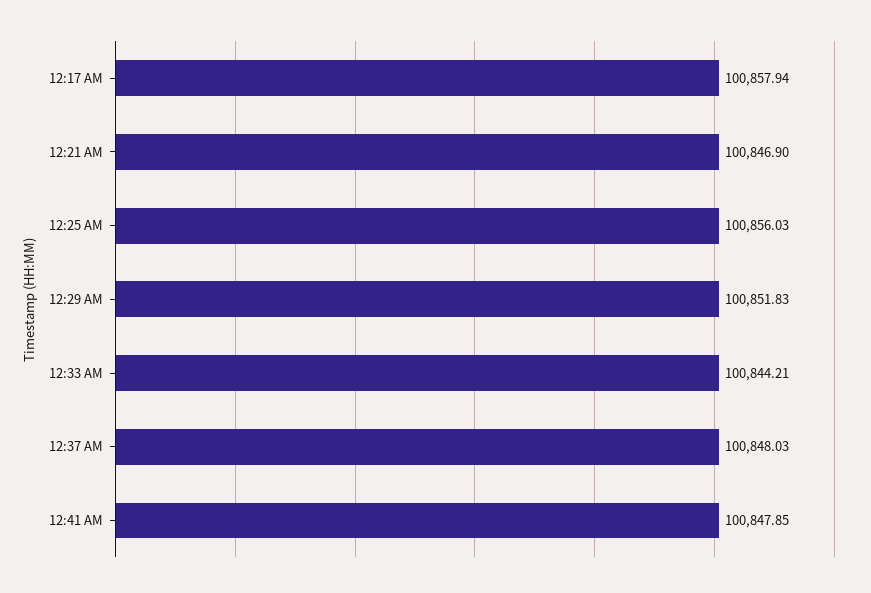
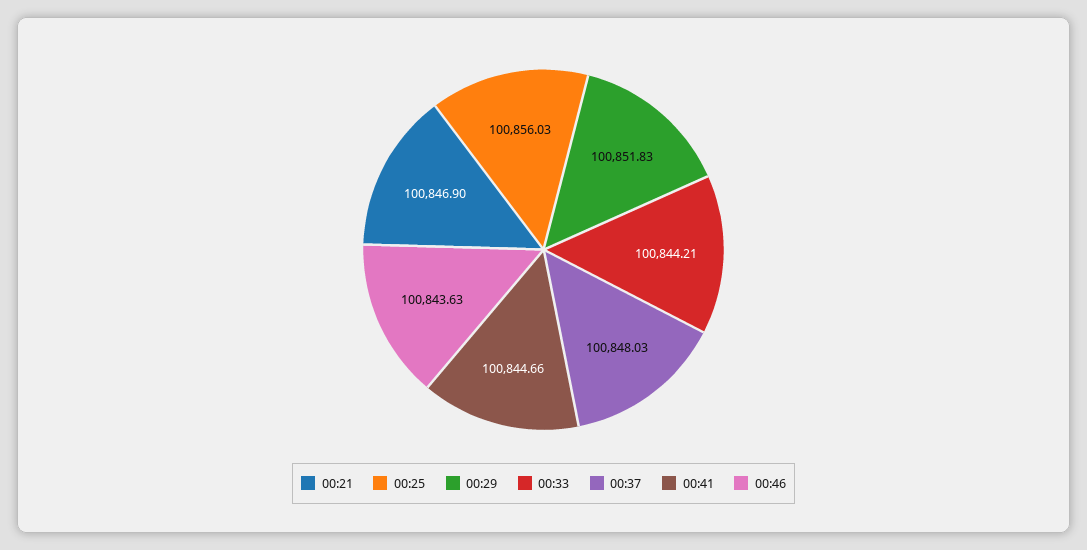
12:17 AM: 100857.94 -> none
12:41 AM: 100847.85 -> 100844.66
00:46: none -> 100843.63

